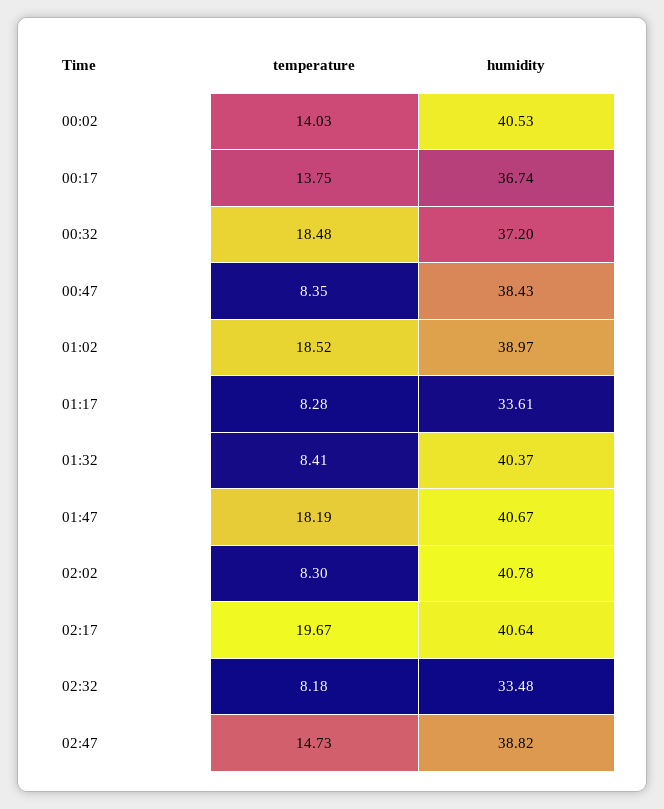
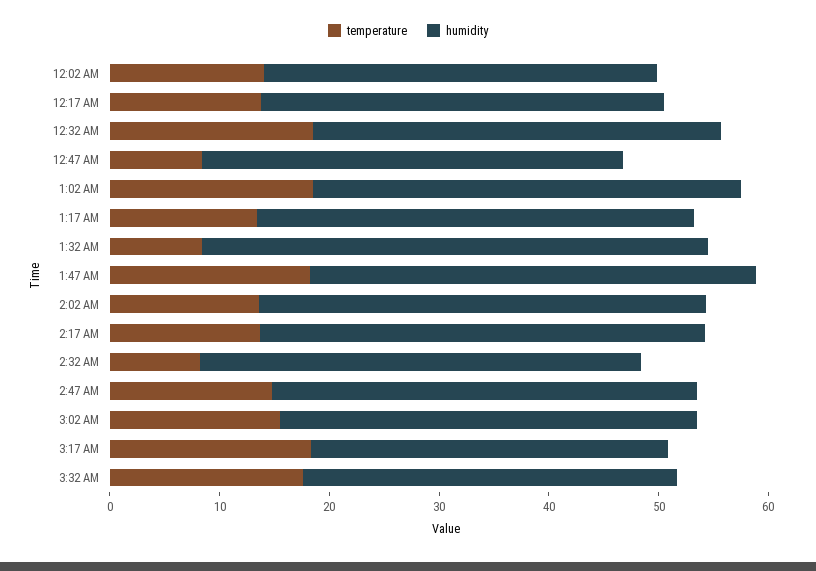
humidity, 00:02: 40.53 -> 36
temperature, 01:17: 8.28 -> 14
humidity, 01:17: 33.61 -> 40
humidity, 01:32: 40.37 -> 46
temperature, 02:02: 8.3 -> 14
temperature, 02:17: 19.67 -> 14
humidity, 02:32: 33.48 -> 40
temperature, 3:02 AM: none -> 16
humidity, 3:02 AM: none -> 38
temperature, 3:17 AM: none -> 18
humidity, 3:17 AM: none -> 32
temperature, 3:32 AM: none -> 18
humidity, 3:32 AM: none -> 34

